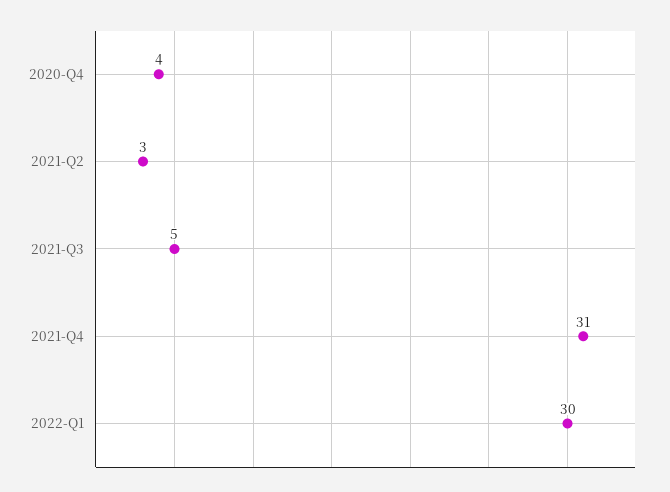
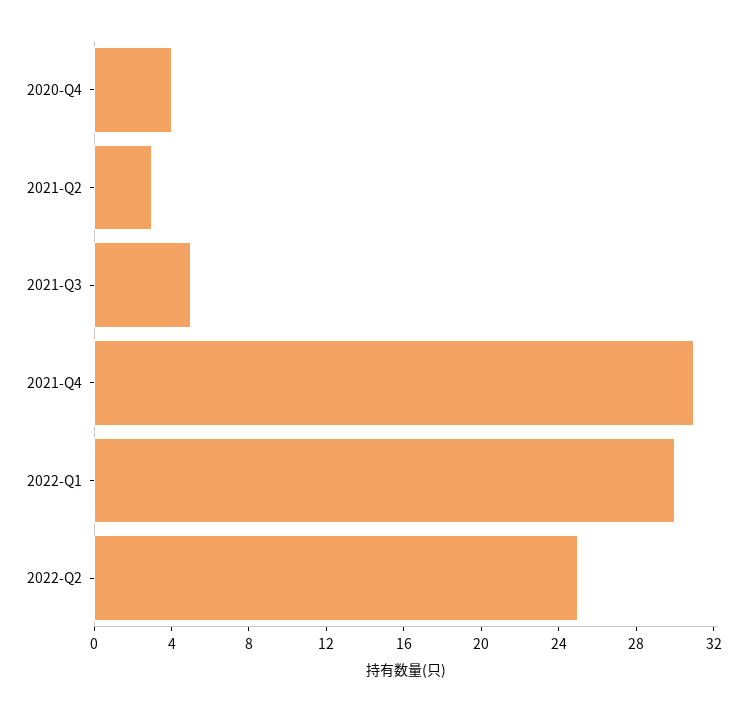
2022-Q2: none -> 25

